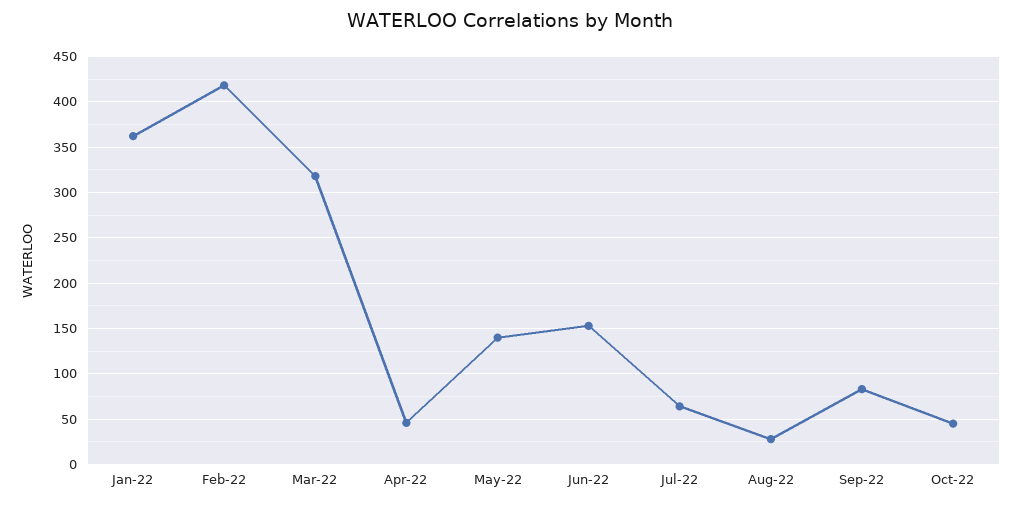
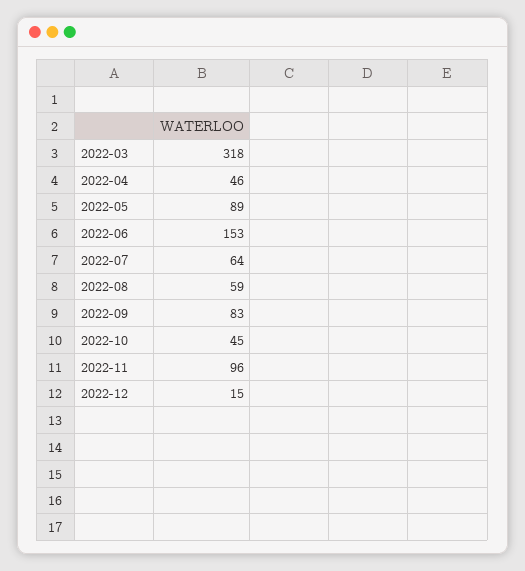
Jan-22: 360 -> none
Feb-22: 420 -> none
May-22: 140 -> 89
Aug-22: 30 -> 59
2022-11: none -> 96
2022-12: none -> 15

